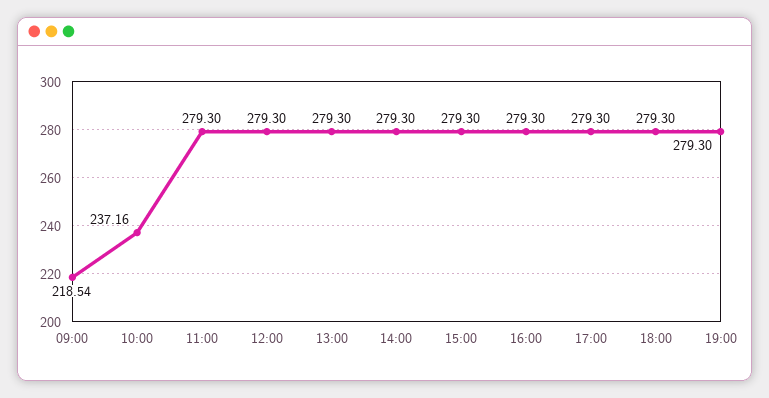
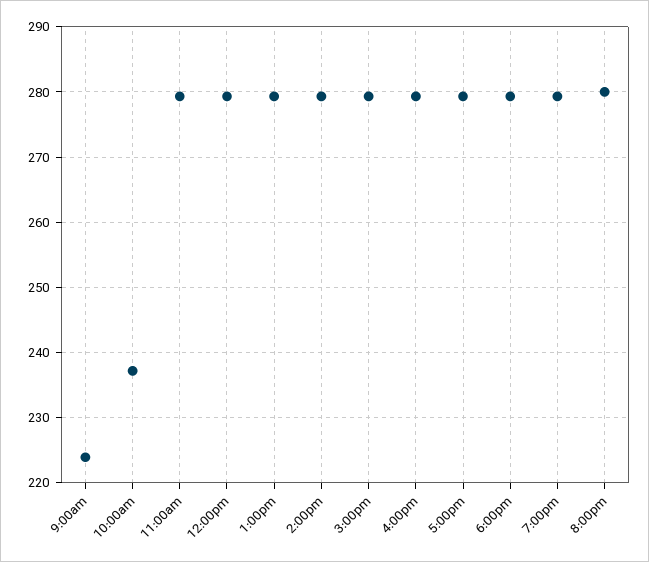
09:00: 218.54 -> 224
8:00pm: none -> 280

